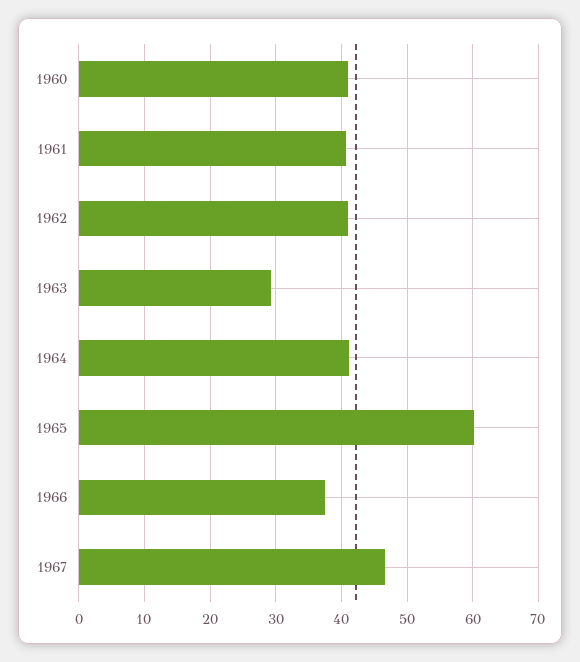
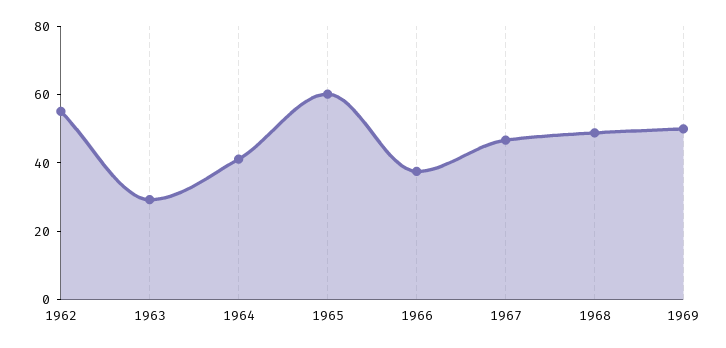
1960: 41 -> none
1961: 41 -> none
1962: 41 -> 55
1968: none -> 50
1969: none -> 50

